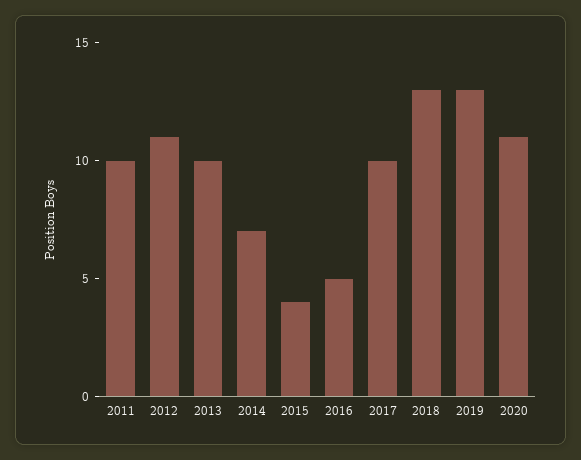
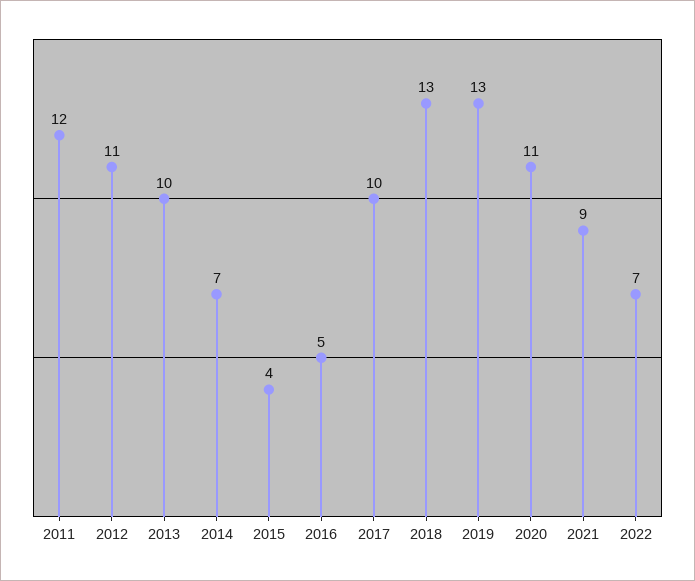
2011: 10 -> 12
2021: none -> 9
2022: none -> 7

